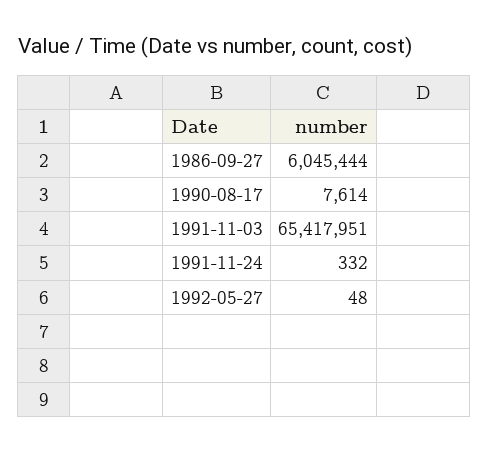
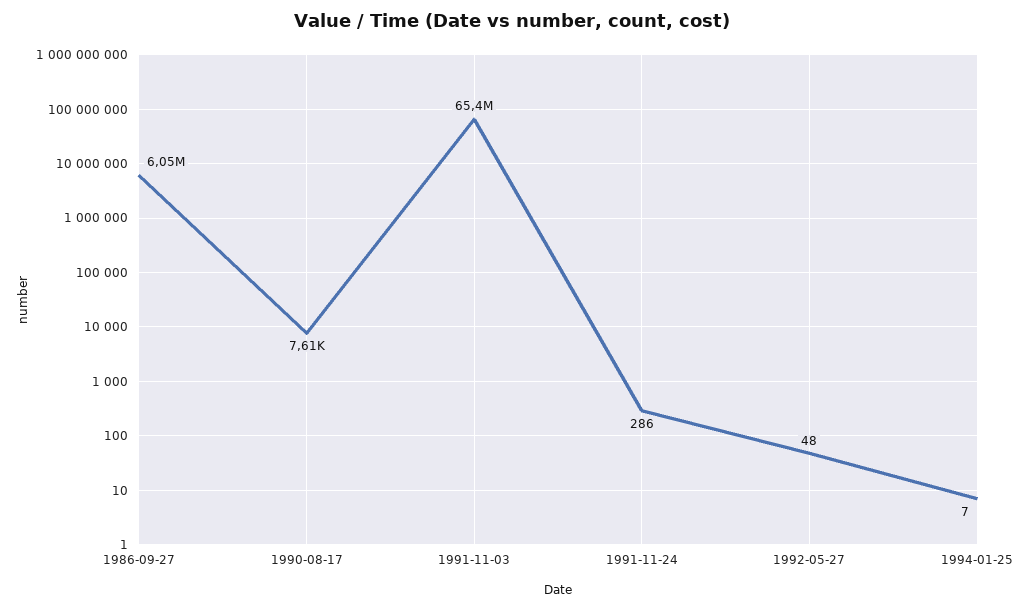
1991-11-24: 332 -> 286
1994-01-25: none -> 7

